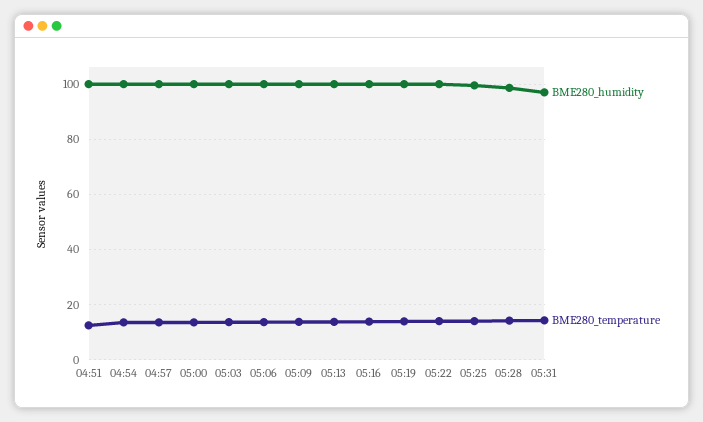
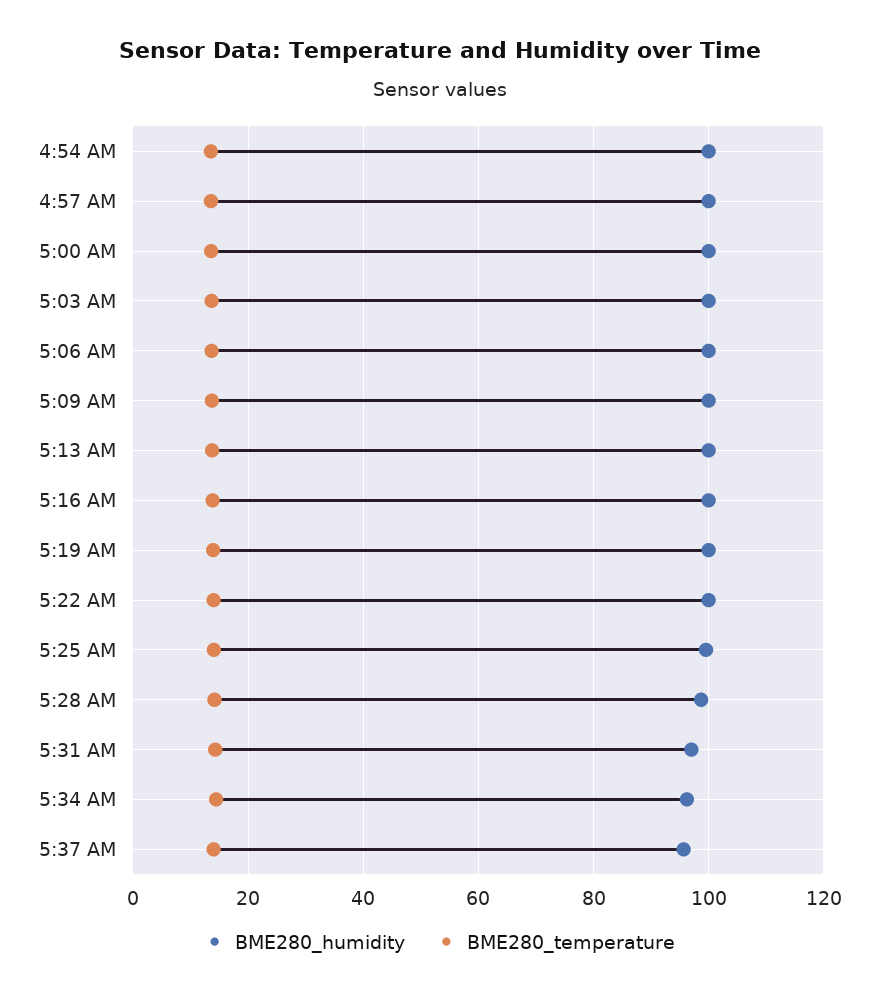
BME280_humidity, 04:51: 100 -> none
BME280_temperature, 04:51: 12.5 -> none
BME280_humidity, 5:34 AM: none -> 96
BME280_temperature, 5:34 AM: none -> 14
BME280_humidity, 5:37 AM: none -> 96
BME280_temperature, 5:37 AM: none -> 14

